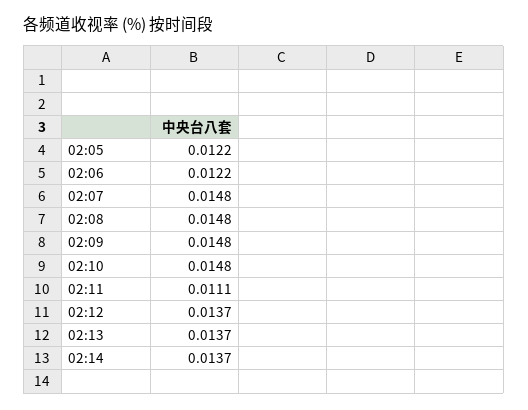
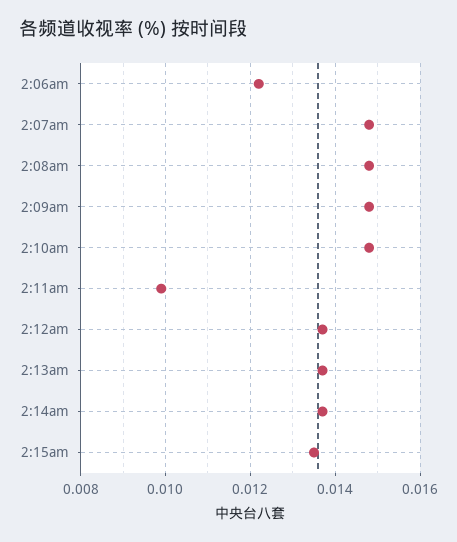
02:05: 0.0122 -> none
02:11: 0.0111 -> 0.01
2:15am: none -> 0.0135

